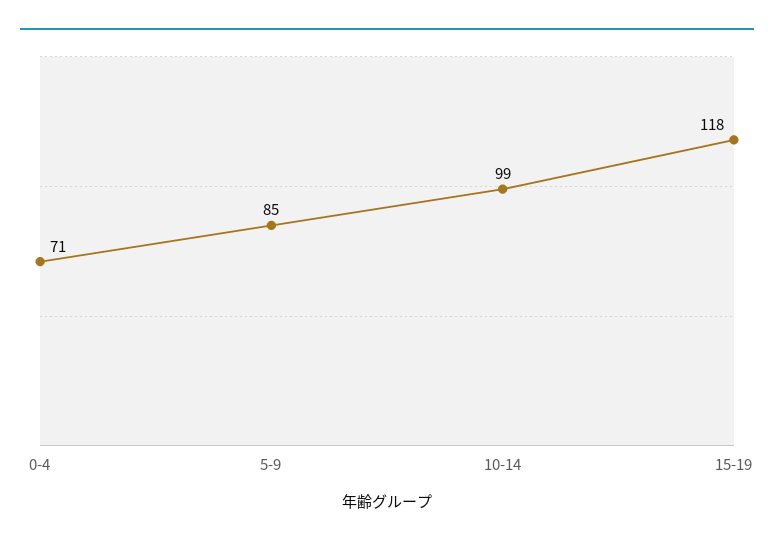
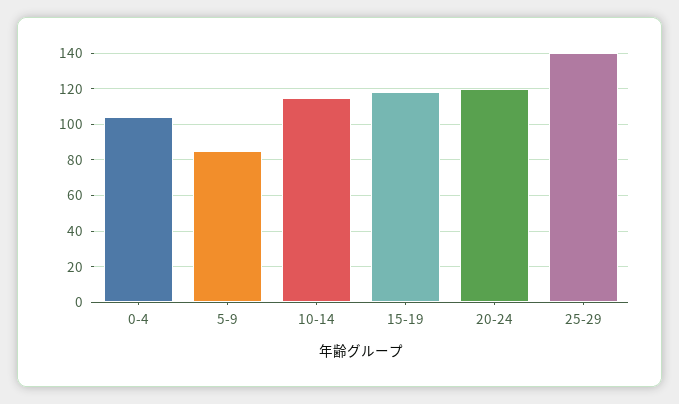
0-4: 71 -> 105
10-14: 99 -> 115
20-24: none -> 120
25-29: none -> 140

